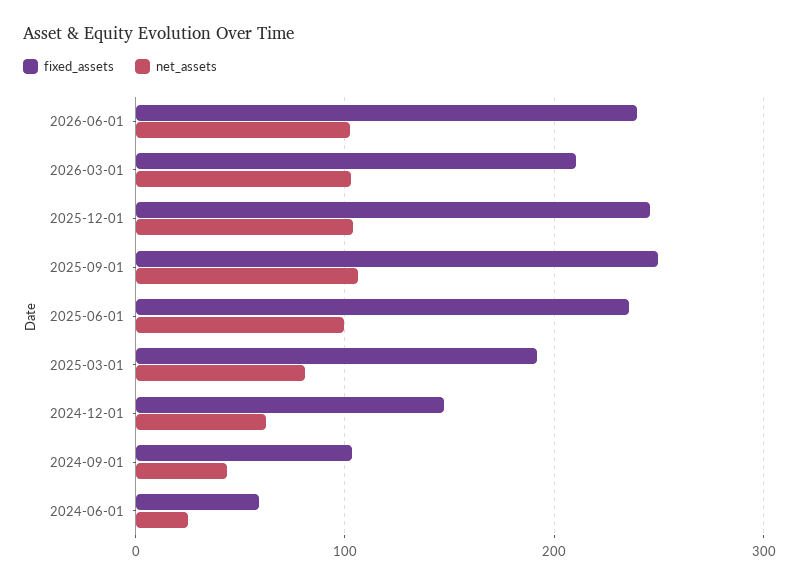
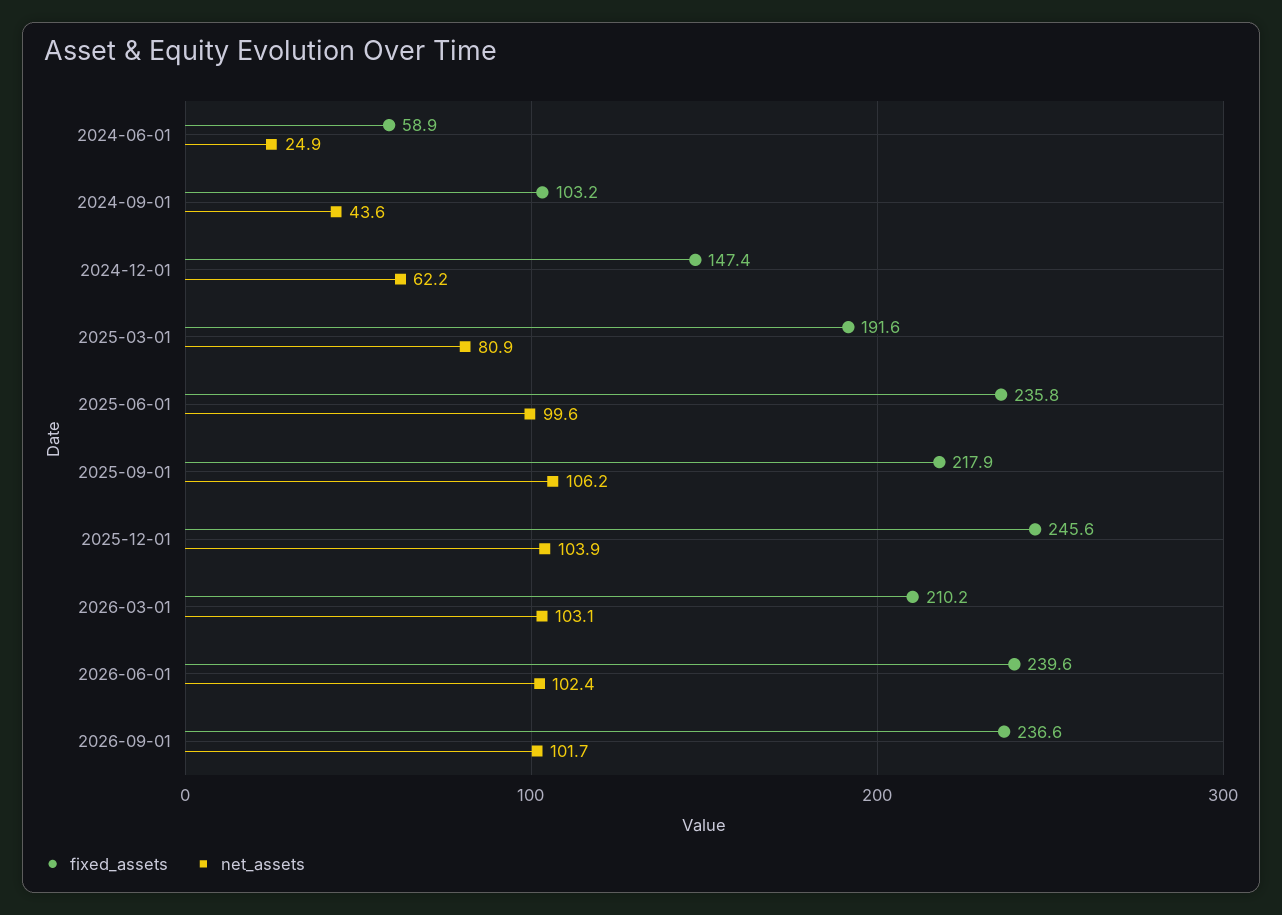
fixed_assets, 2025-09-01: 250 -> 217.9
fixed_assets, 2026-09-01: none -> 236.6
net_assets, 2026-09-01: none -> 101.7

